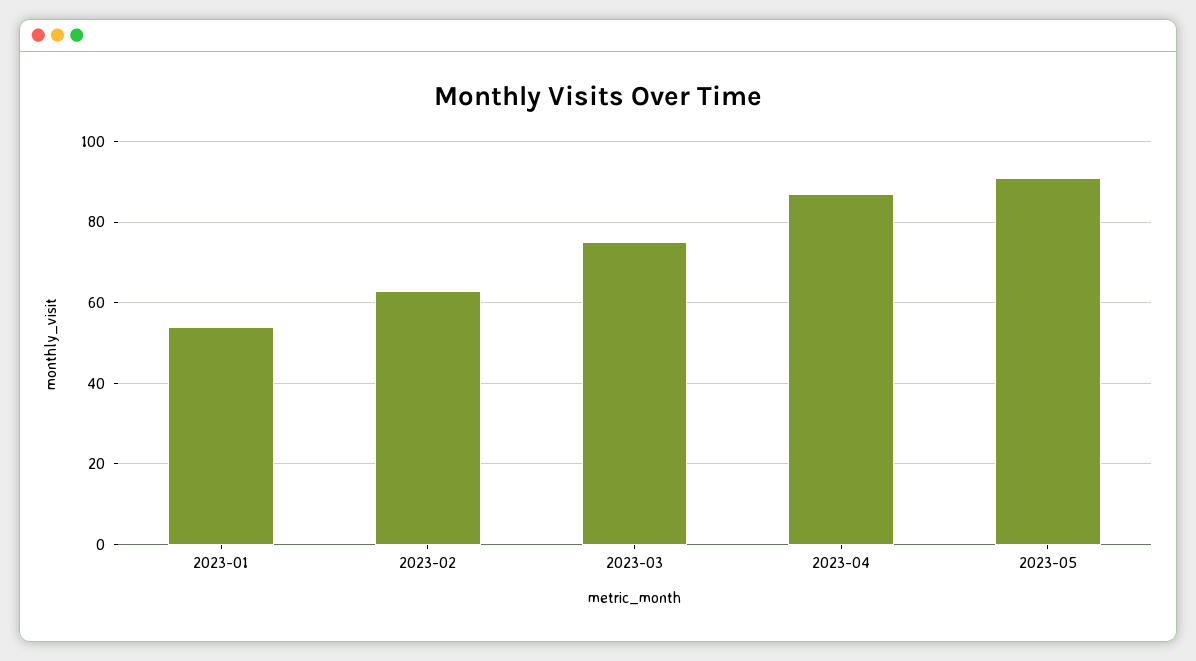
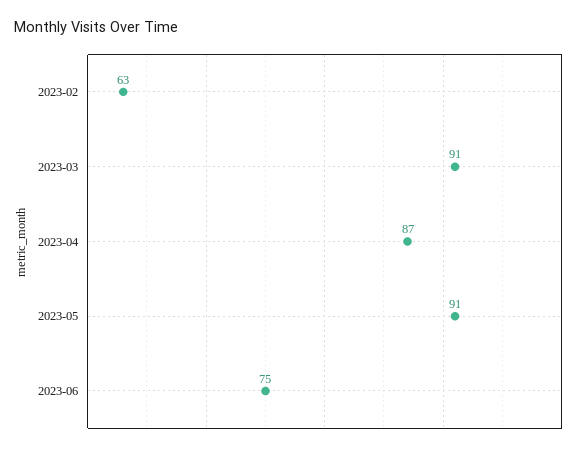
2023-01: 55 -> none
2023-03: 75 -> 91
2023-06: none -> 75

